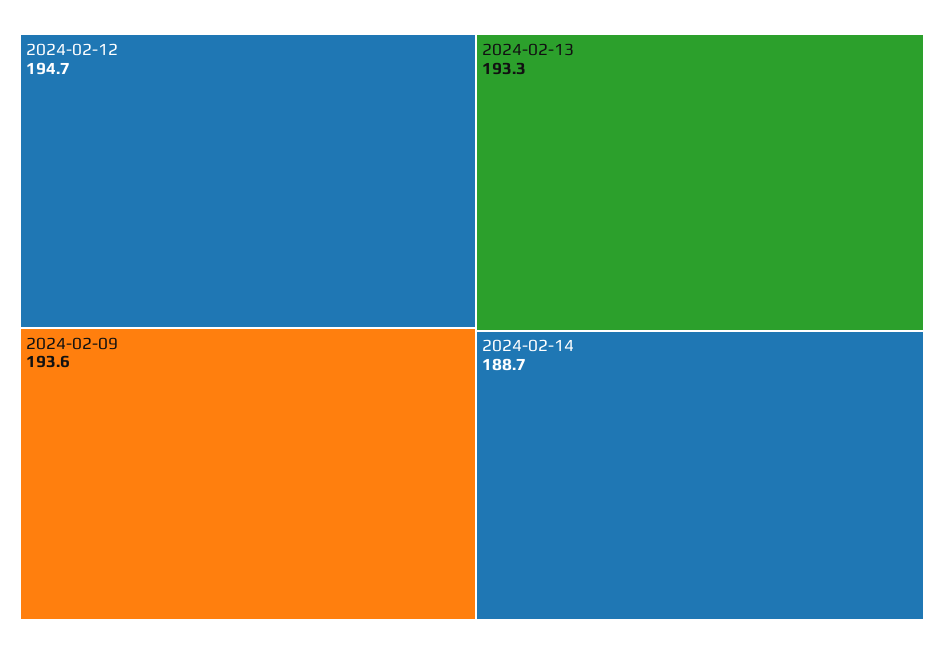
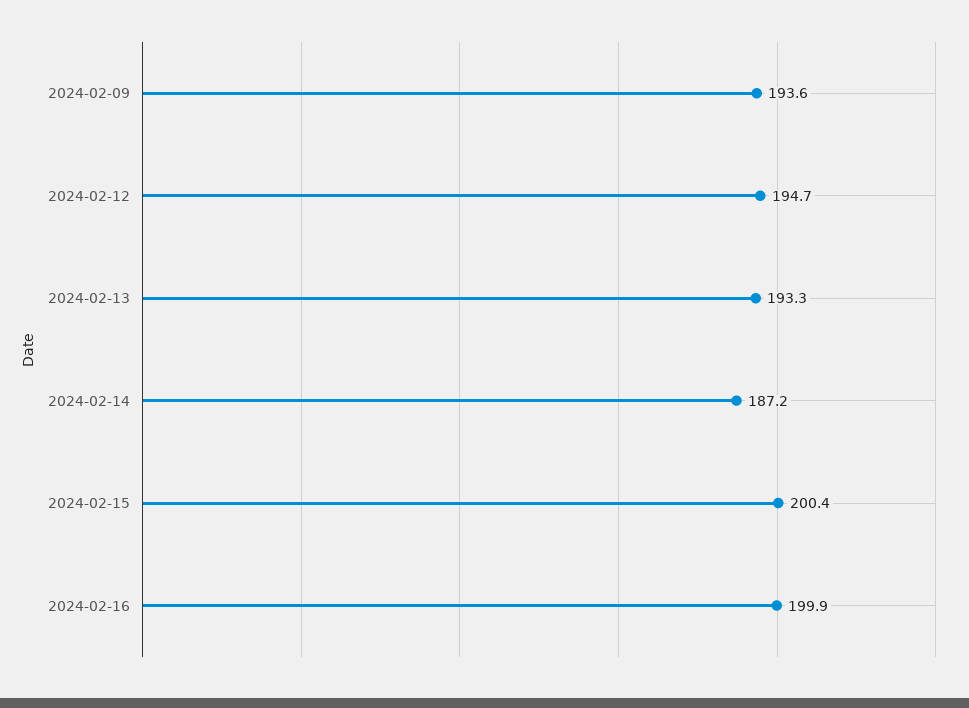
2024-02-14: 188.7 -> 187.2
2024-02-15: none -> 200.4
2024-02-16: none -> 199.9

